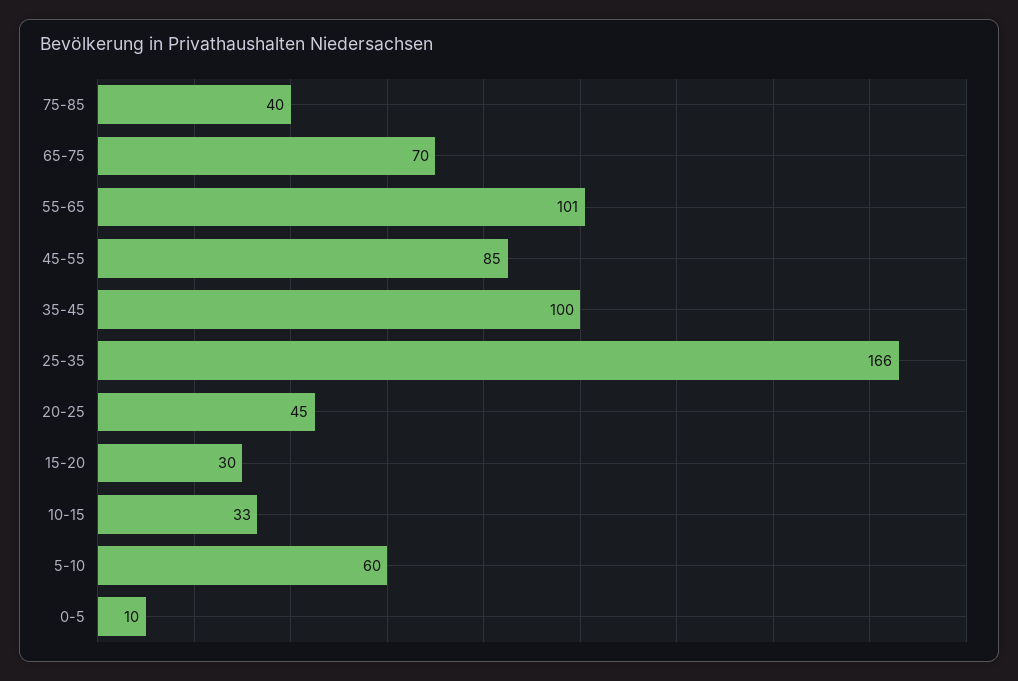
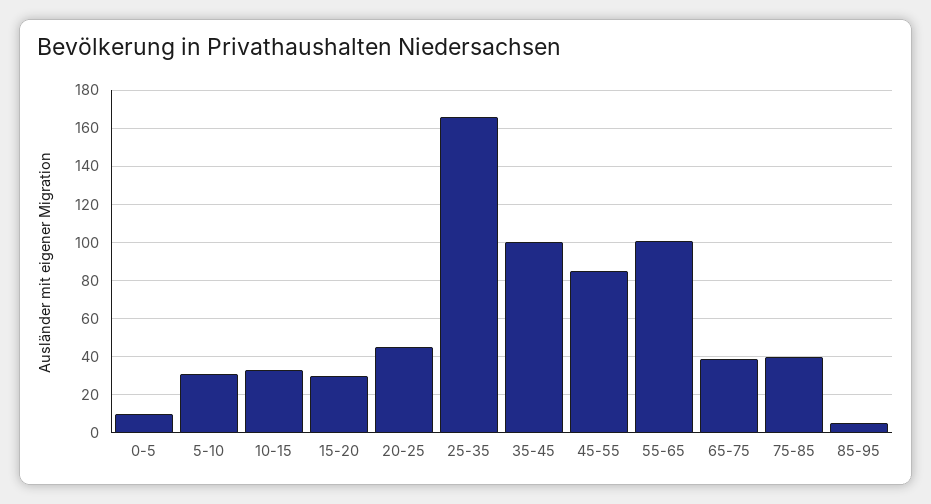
65-75: 70 -> 40
5-10: 60 -> 30
85-95: none -> 5

